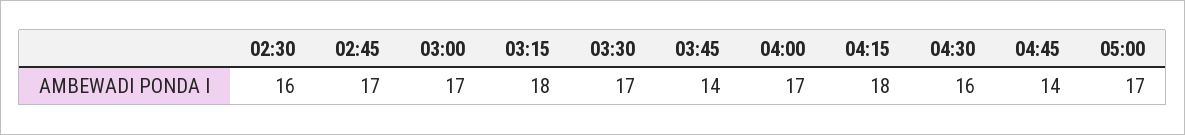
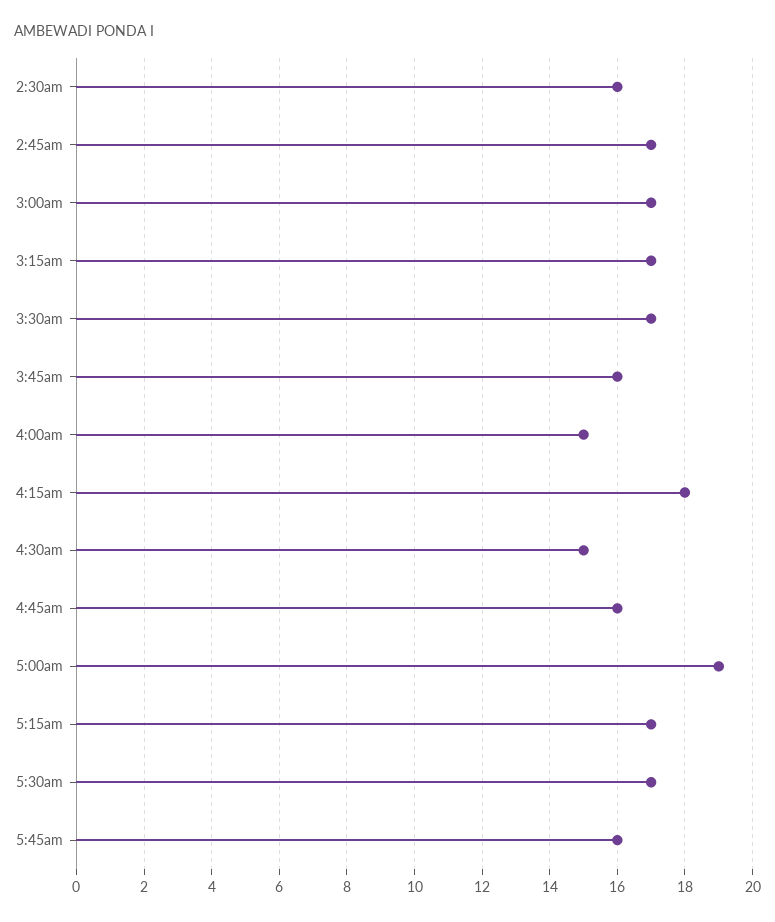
03:15: 18 -> 17
03:45: 14 -> 16
04:00: 17 -> 15
04:30: 16 -> 15
04:45: 14 -> 16
05:00: 17 -> 19
5:15am: none -> 17
5:30am: none -> 17
5:45am: none -> 16

